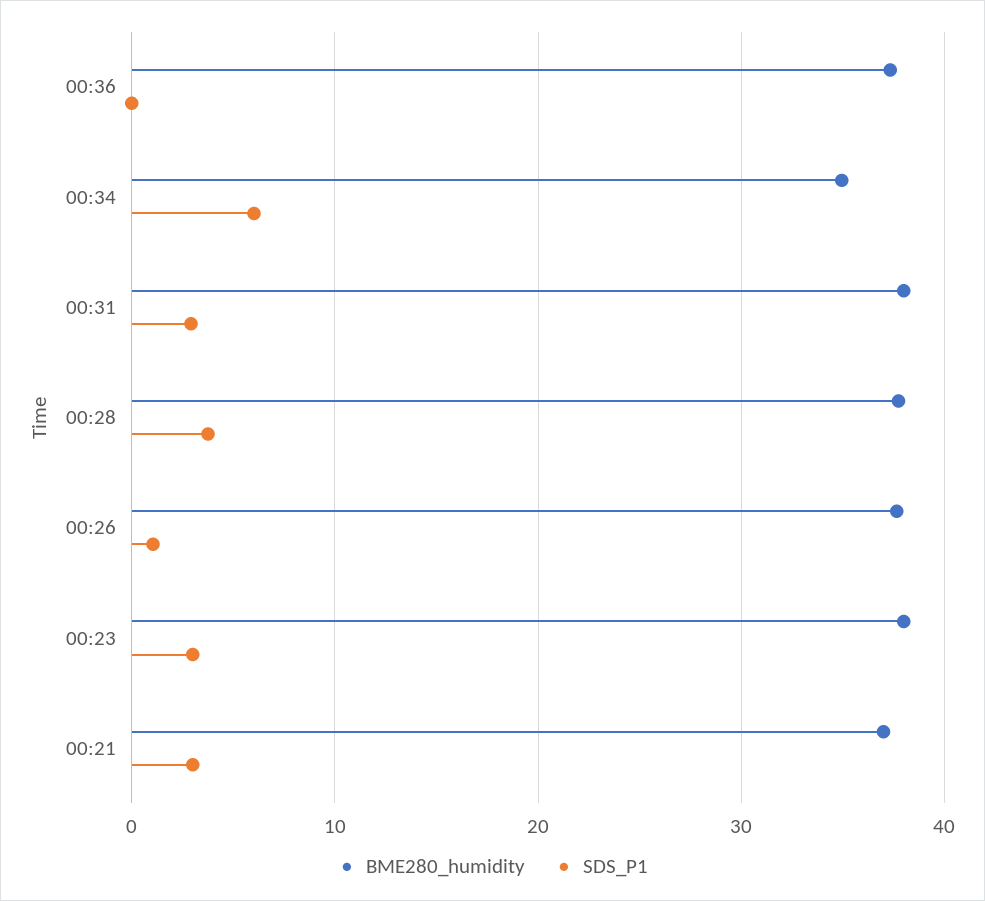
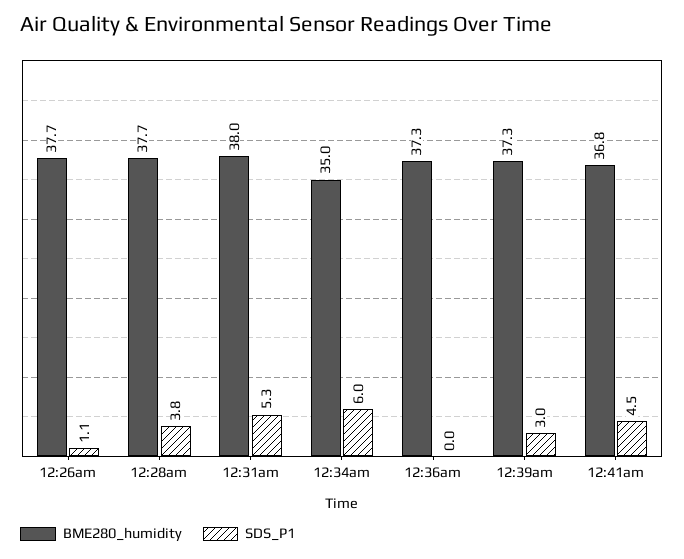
SDS_P1, 00:31: 3 -> 5.3
BME280_humidity, 00:23: 38 -> none
SDS_P1, 00:23: 3 -> none
BME280_humidity, 00:21: 37 -> none
SDS_P1, 00:21: 3 -> none
BME280_humidity, 12:39am: none -> 37.3
SDS_P1, 12:39am: none -> 3
BME280_humidity, 12:41am: none -> 36.8
SDS_P1, 12:41am: none -> 4.5

